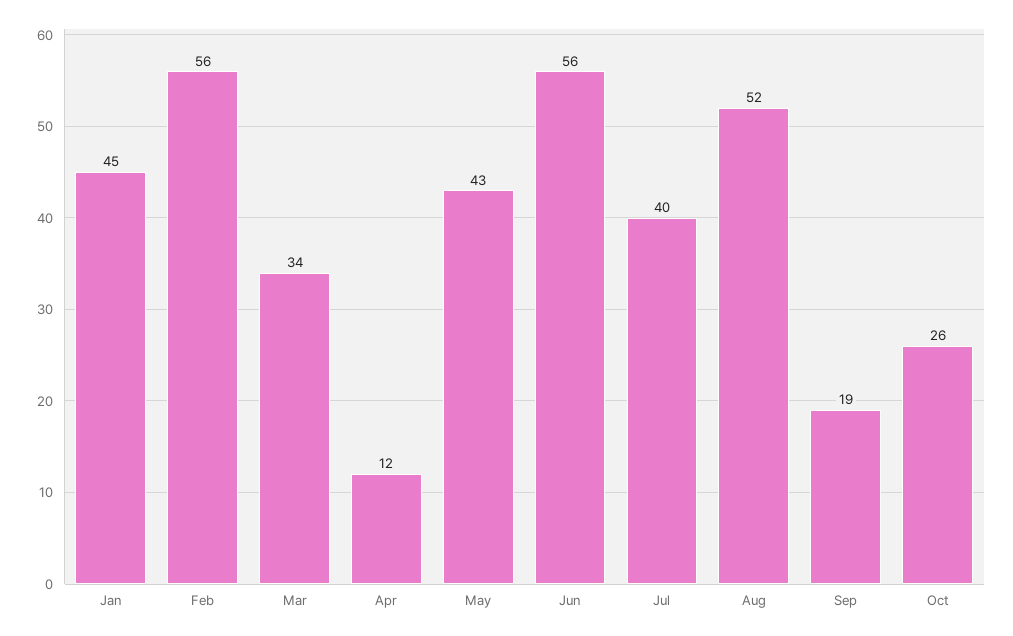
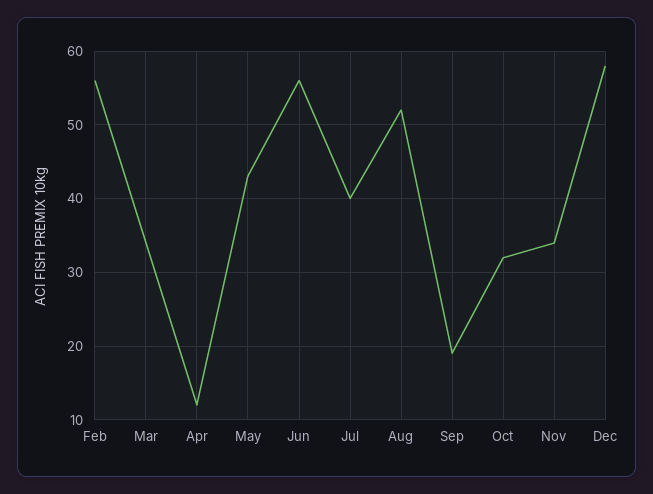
Jan: 45 -> none
Oct: 26 -> 32
Nov: none -> 34
Dec: none -> 58

